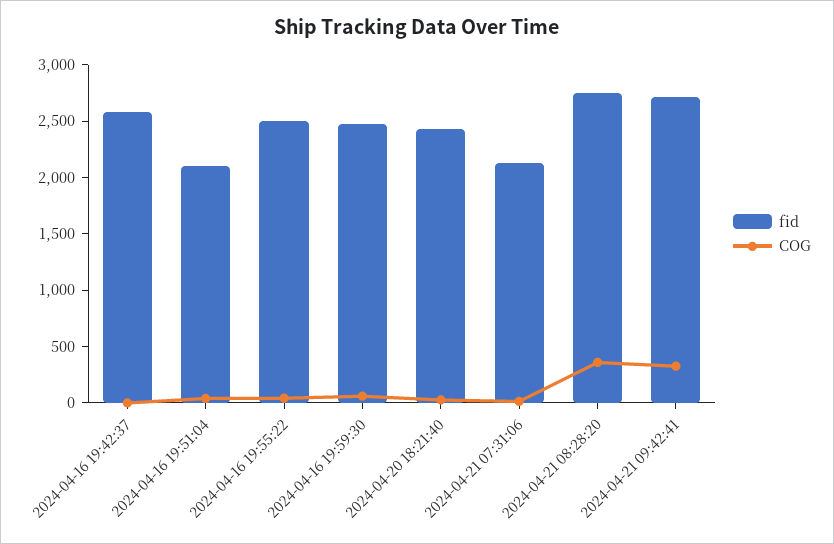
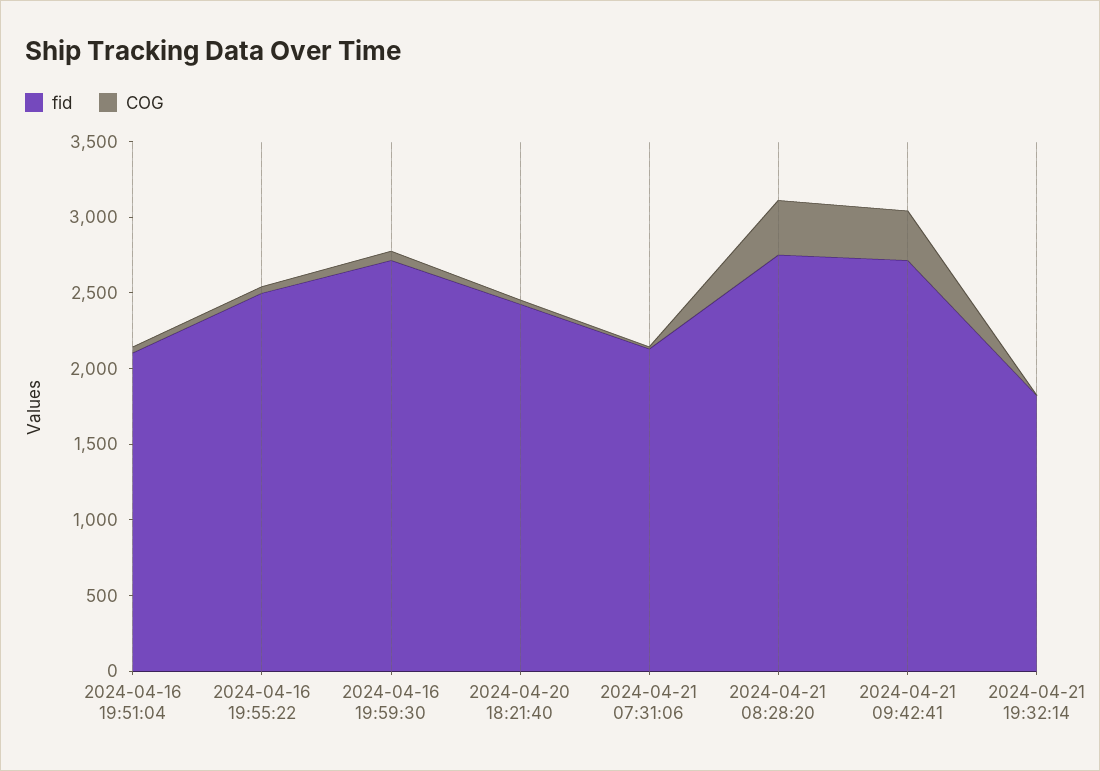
fid, 2024-04-16 19:42:37: 2600 -> none
COG, 2024-04-16 19:42:37: 0 -> none
fid, 2024-04-16 19:59:30: 2500 -> 2700
fid, 2024-04-21 19:32:14: none -> 1800
COG, 2024-04-21 19:32:14: none -> 0

